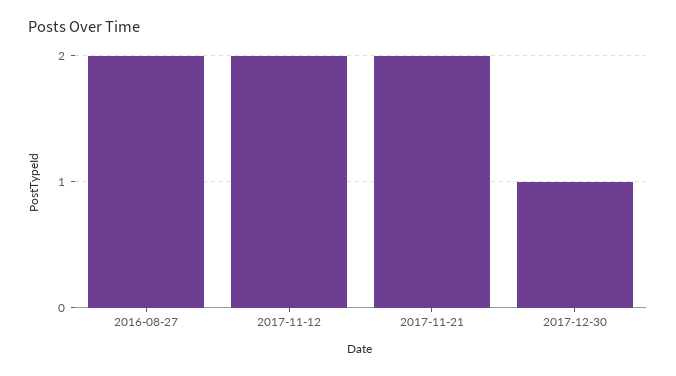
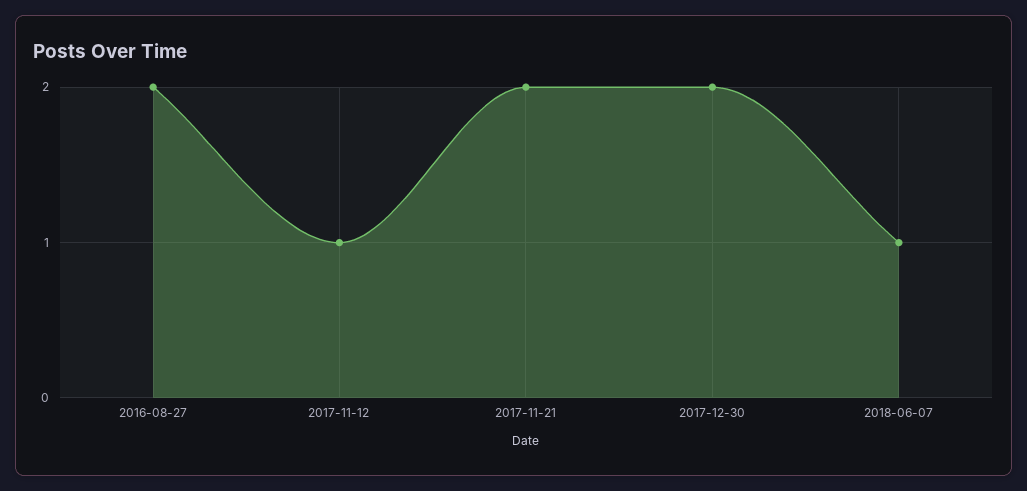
2017-11-12: 2 -> 1
2017-12-30: 1 -> 2
2018-06-07: none -> 1

